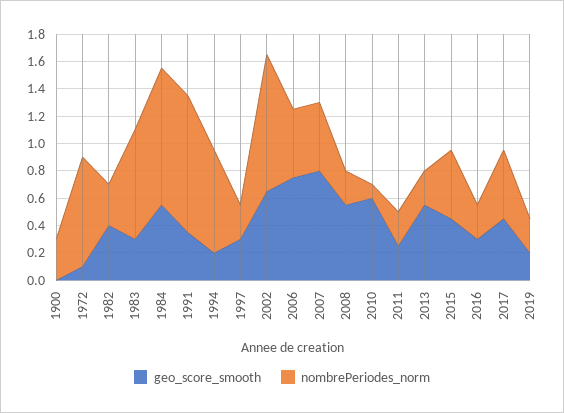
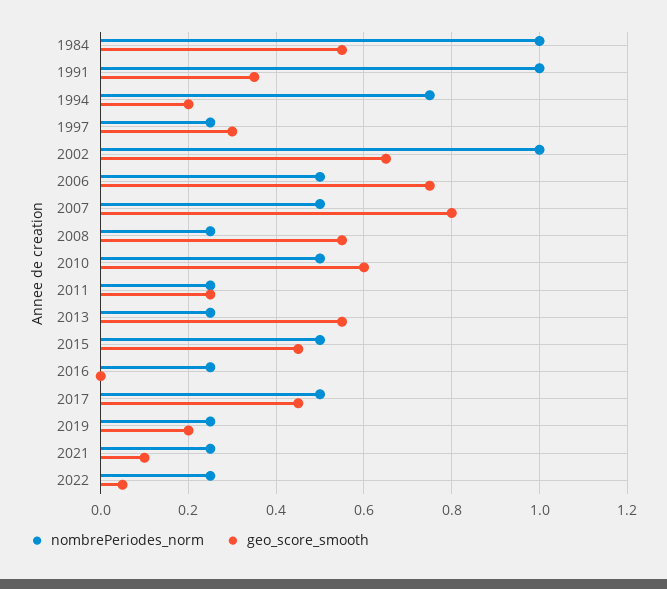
geo_score_smooth, 1900: 0 -> none
nombrePeriodes_norm, 1900: 0.3 -> none
geo_score_smooth, 1972: 0.1 -> none
nombrePeriodes_norm, 1972: 0.8 -> none
geo_score_smooth, 1982: 0.4 -> none
nombrePeriodes_norm, 1982: 0.3 -> none
geo_score_smooth, 1983: 0.3 -> none
nombrePeriodes_norm, 1983: 0.8 -> none
nombrePeriodes_norm, 2010: 0.1 -> 0.5
geo_score_smooth, 2016: 0.3 -> 0
nombrePeriodes_norm, 2021: none -> 0.25
geo_score_smooth, 2021: none -> 0.1
nombrePeriodes_norm, 2022: none -> 0.25
geo_score_smooth, 2022: none -> 0.05

